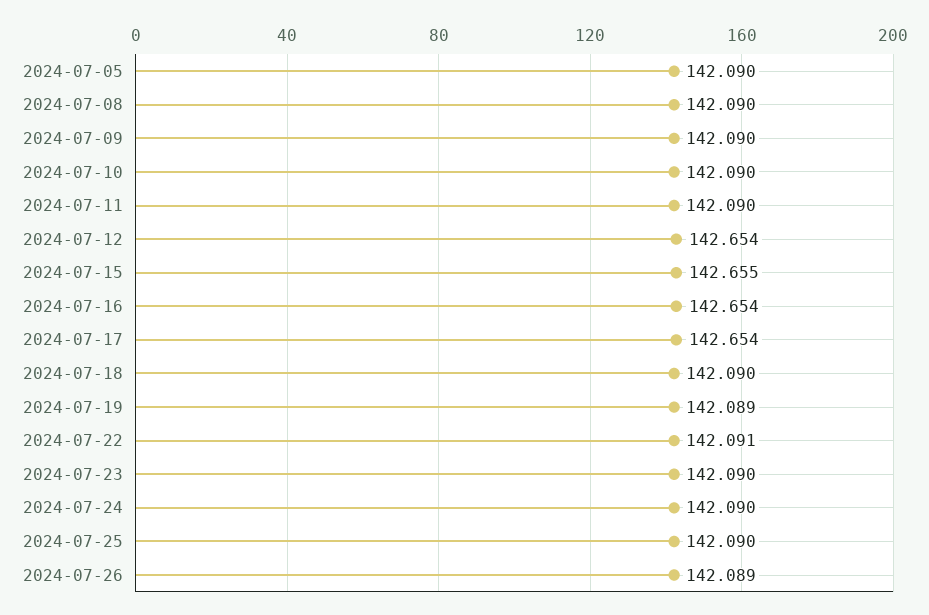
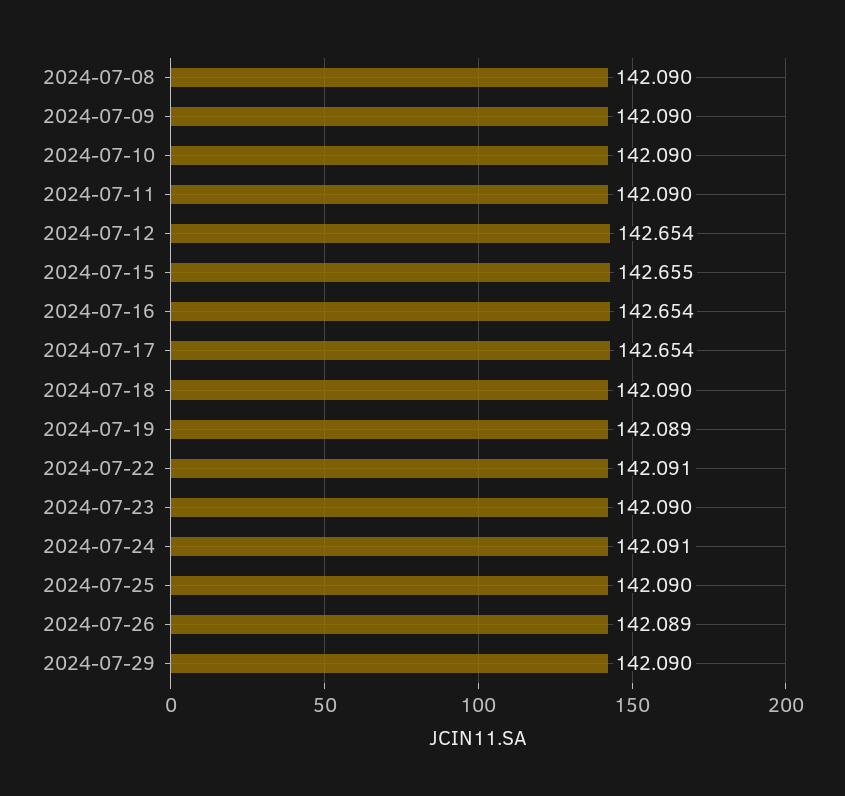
2024-07-05: 142.09 -> none
2024-07-24: 142.09 -> 142.091
2024-07-29: none -> 142.09

